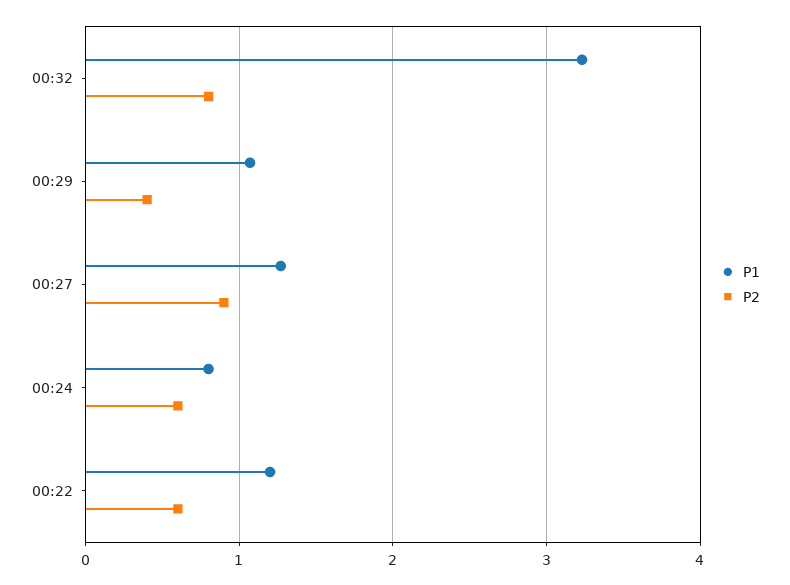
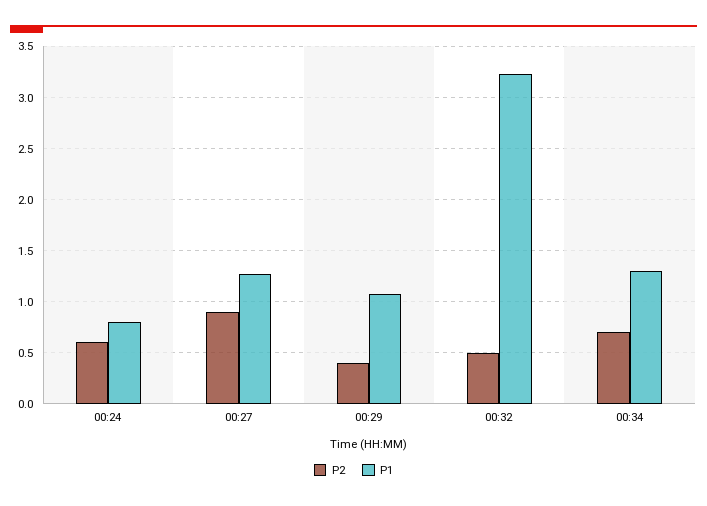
P2, 00:32: 0.8 -> 0.5
P1, 00:22: 1.2 -> none
P2, 00:22: 0.6 -> none
P2, 00:34: none -> 0.7
P1, 00:34: none -> 1.3

